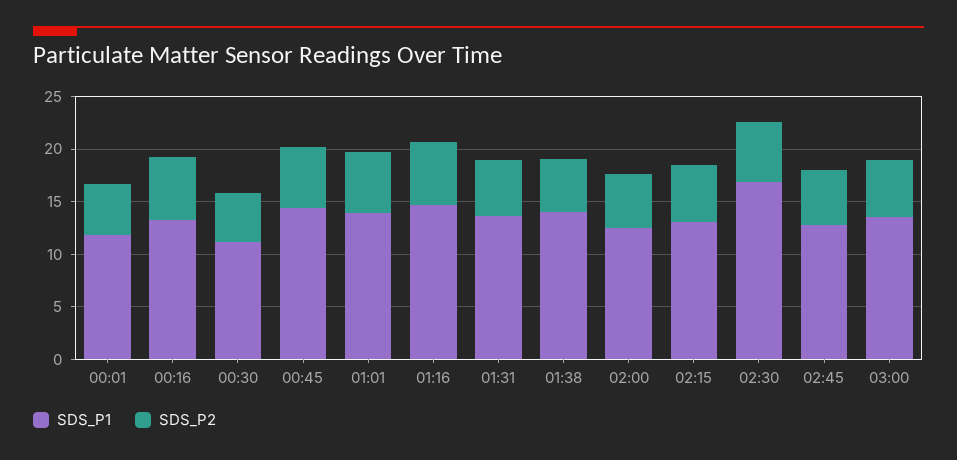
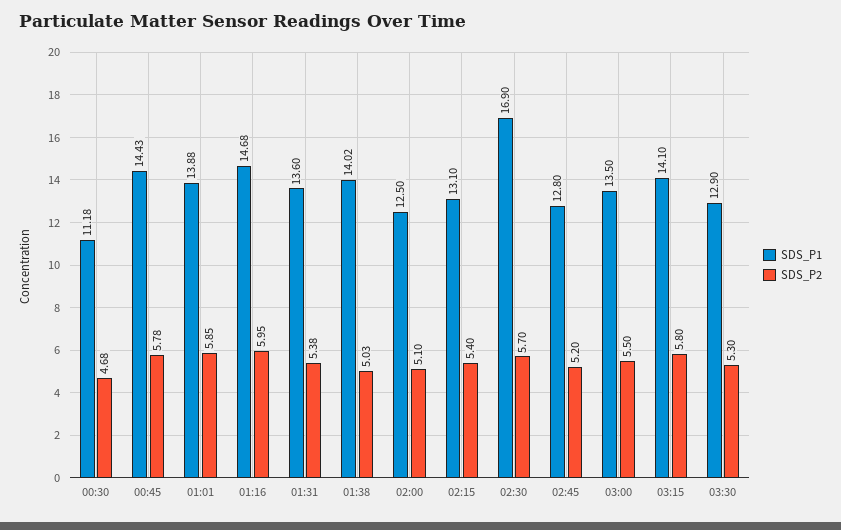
SDS_P1, 00:01: 12 -> none
SDS_P2, 00:01: 5 -> none
SDS_P1, 00:16: 13 -> none
SDS_P2, 00:16: 6 -> none
SDS_P1, 03:15: none -> 14.1
SDS_P2, 03:15: none -> 5.8
SDS_P1, 03:30: none -> 12.9
SDS_P2, 03:30: none -> 5.3

